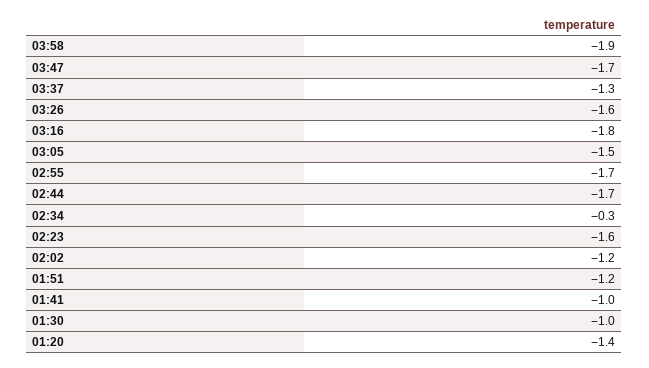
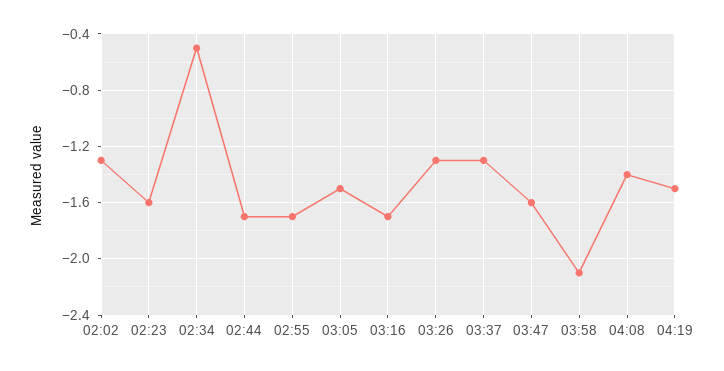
03:58: -1.9 -> -2.1
03:47: -1.7 -> -1.6
03:26: -1.6 -> -1.3
03:16: -1.8 -> -1.7
02:34: -0.3 -> -0.5
02:02: -1.2 -> -1.3
01:51: -1.2 -> none
01:41: -1 -> none
01:30: -1 -> none
01:20: -1.4 -> none
04:08: none -> -1.4
04:19: none -> -1.5

